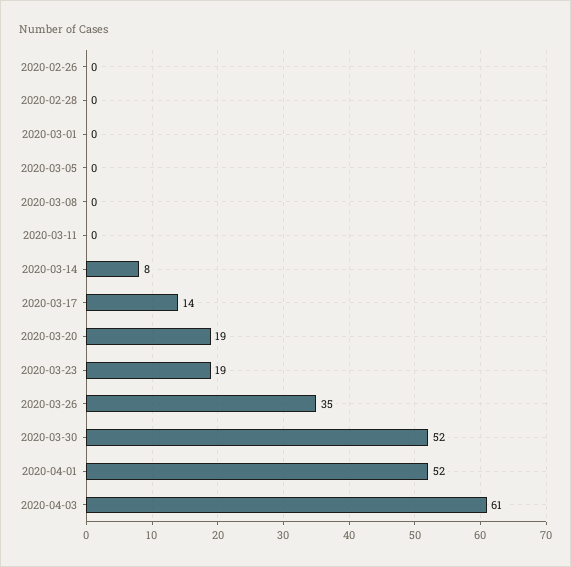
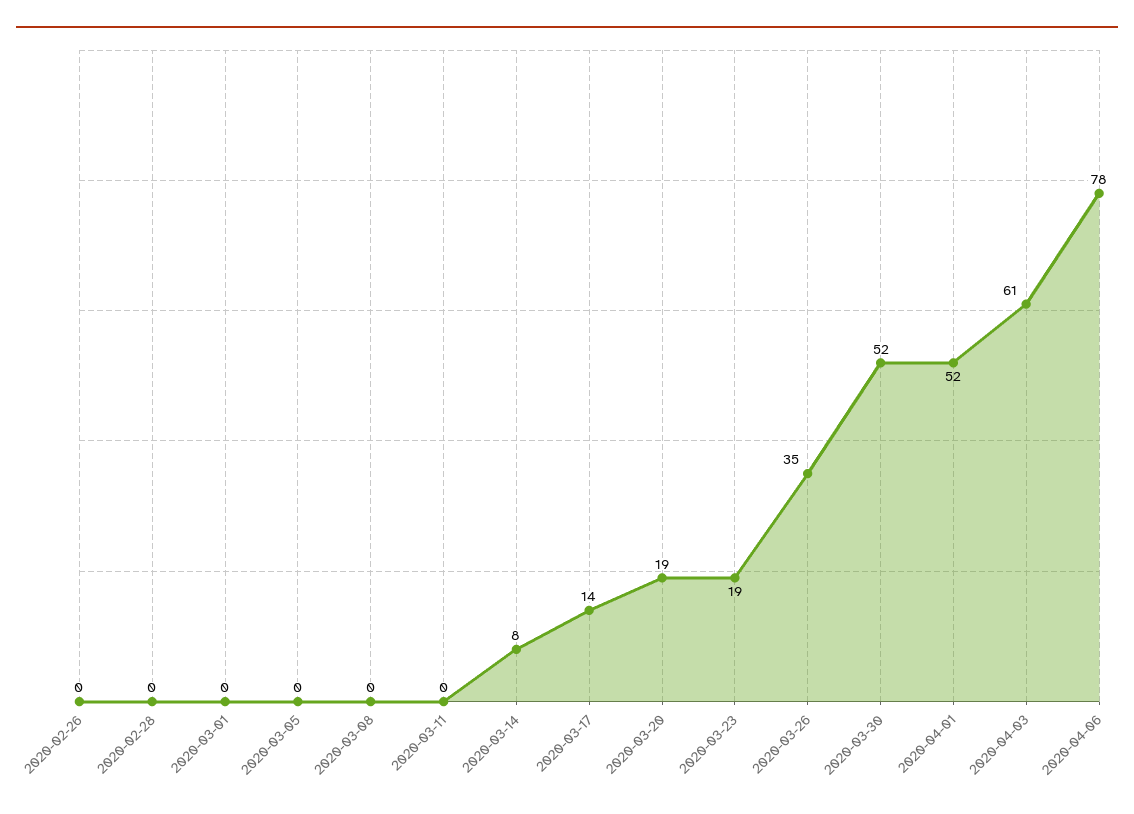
2020-04-06: none -> 78

